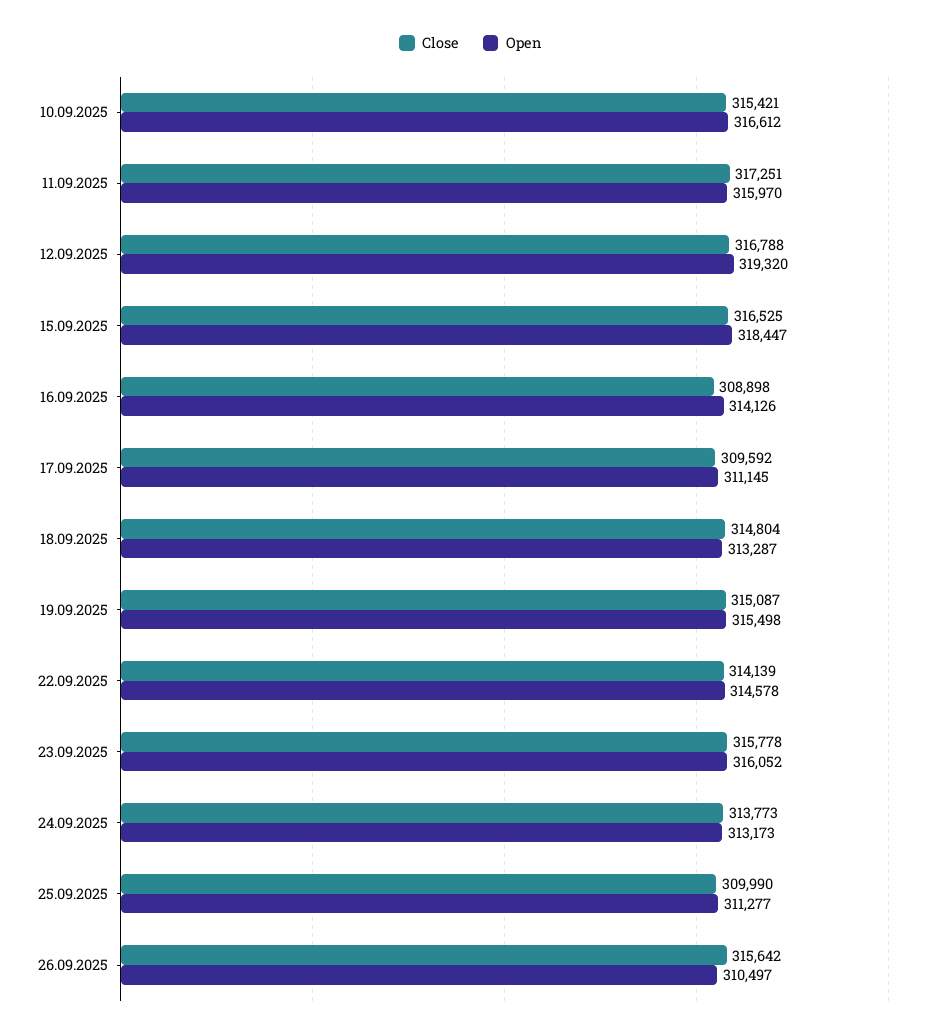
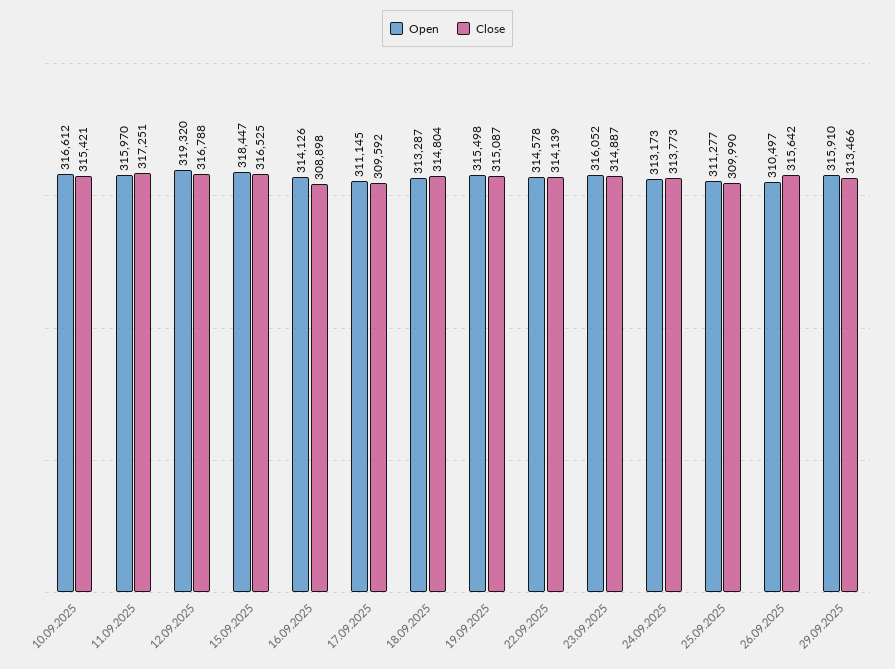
Close, 23.09.2025: 315778 -> 314887
Open, 29.09.2025: none -> 315910
Close, 29.09.2025: none -> 313466

